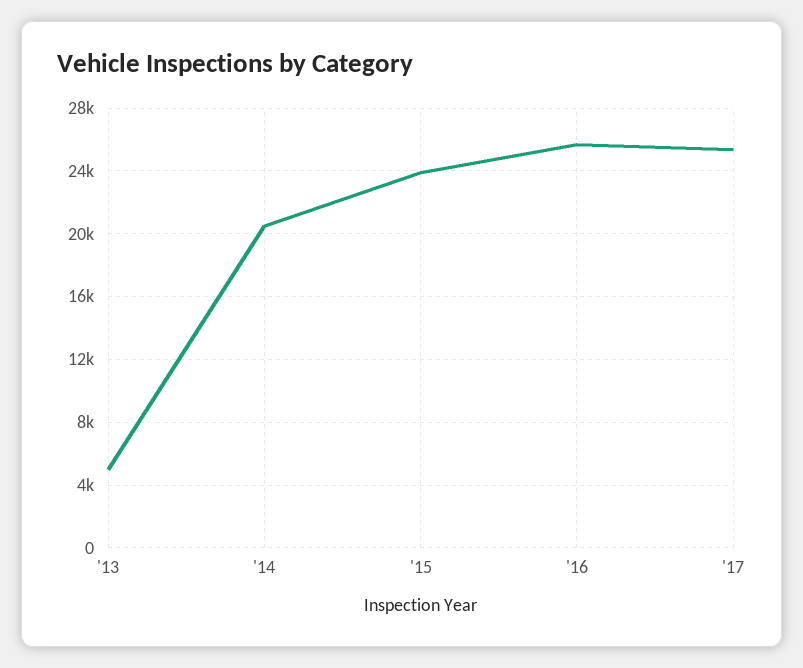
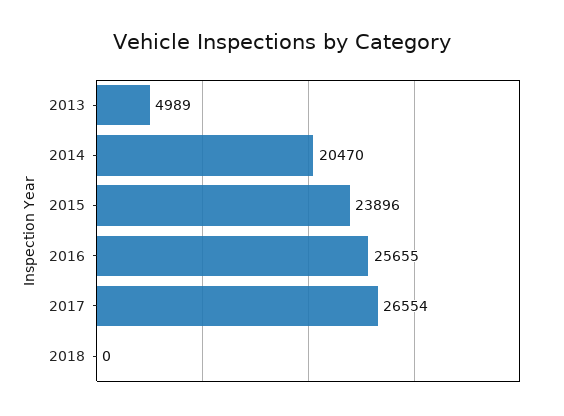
'17: 25500 -> 26554
2018: none -> 0

